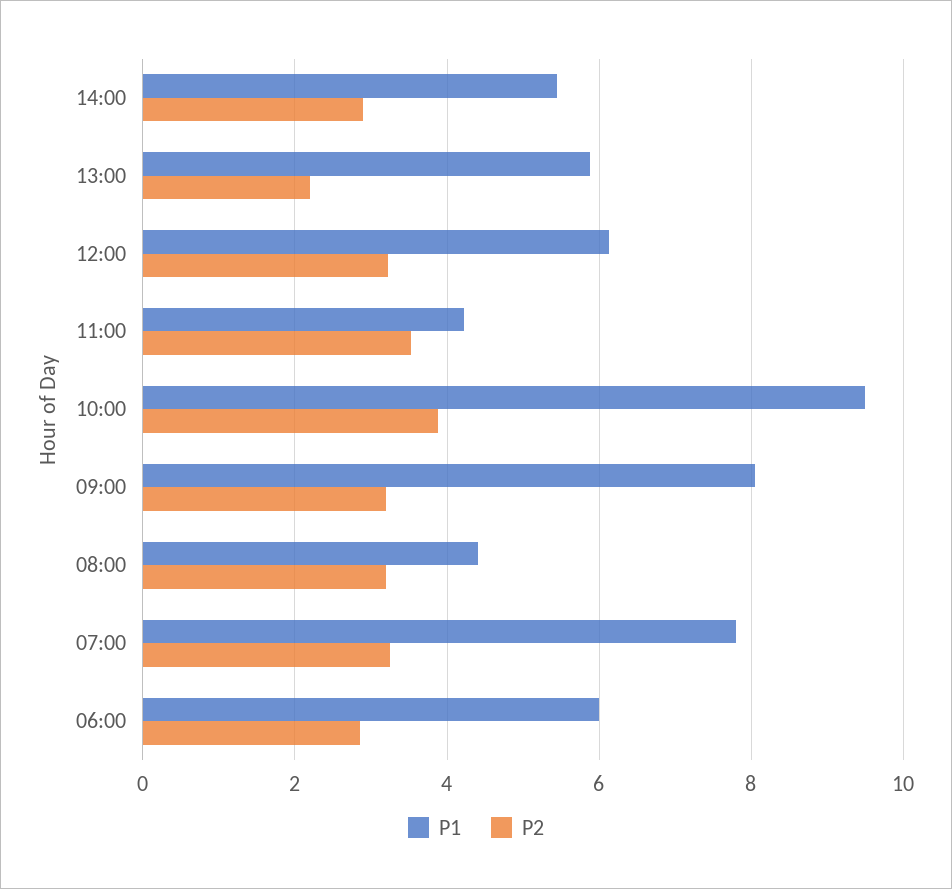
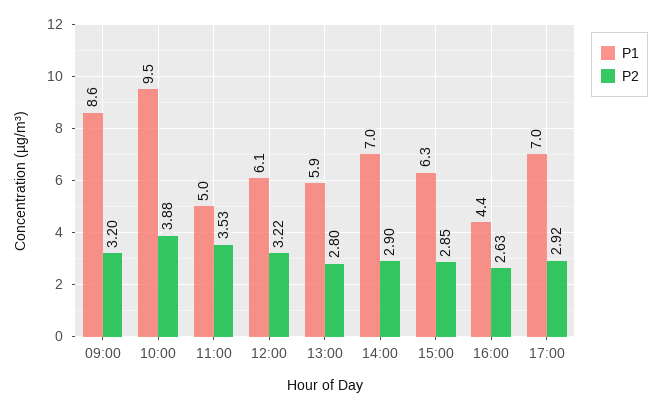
P1, 14:00: 5.4 -> 7
P2, 13:00: 2.2 -> 2.8
P1, 11:00: 4.2 -> 5
P1, 09:00: 8 -> 8.6
P1, 08:00: 4.4 -> none
P2, 08:00: 3.2 -> none
P1, 07:00: 7.8 -> none
P2, 07:00: 3.2 -> none
P1, 06:00: 6 -> none
P2, 06:00: 2.8 -> none
P1, 15:00: none -> 6.3
P2, 15:00: none -> 2.85
P1, 16:00: none -> 4.4
P2, 16:00: none -> 2.63
P1, 17:00: none -> 7
P2, 17:00: none -> 2.92

